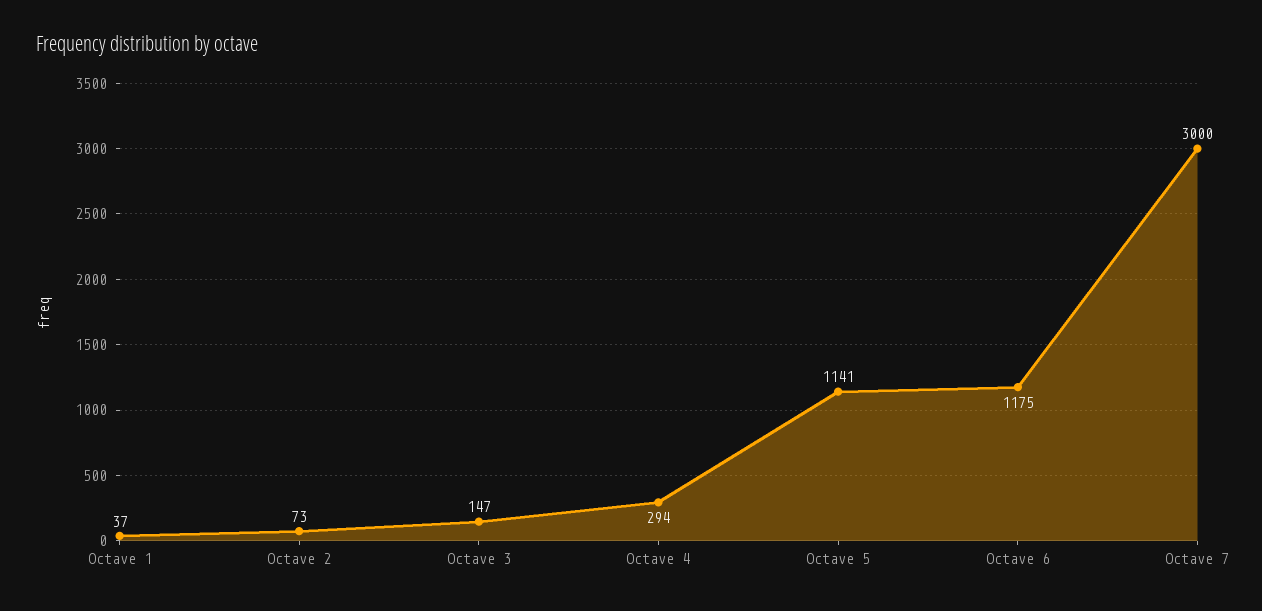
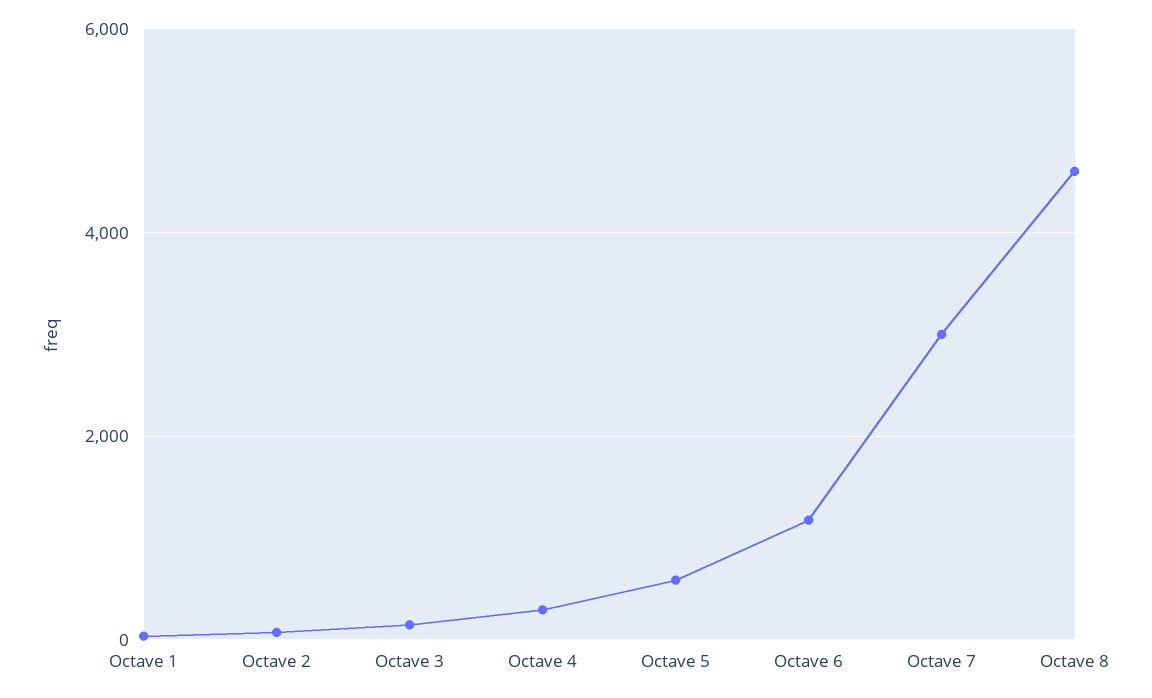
Octave 5: 1141 -> 600
Octave 8: none -> 4600

